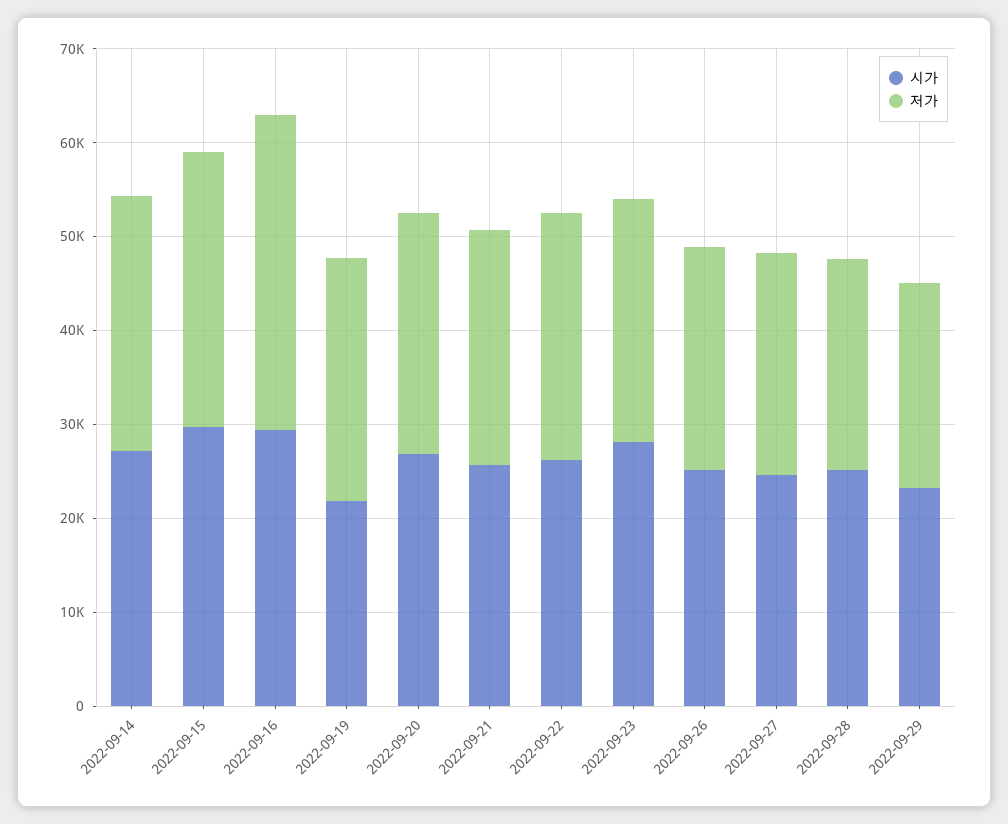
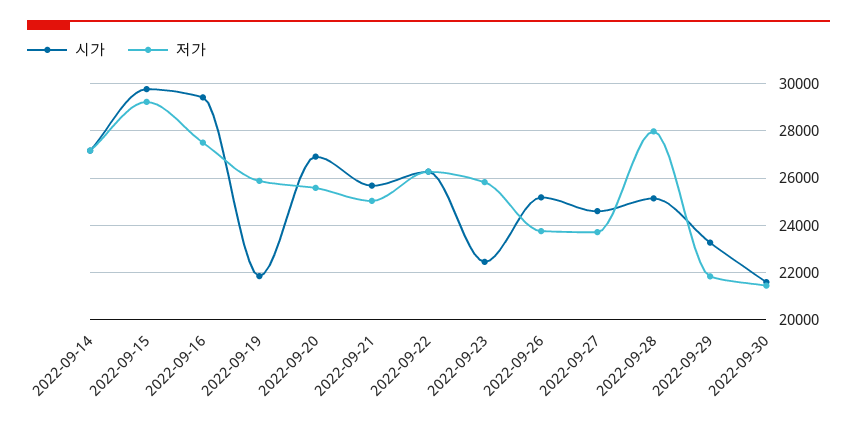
저가, 2022-09-16: 34000 -> 27500
시가, 2022-09-23: 28000 -> 22500
저가, 2022-09-28: 22000 -> 28000
시가, 2022-09-30: none -> 21500
저가, 2022-09-30: none -> 21500

